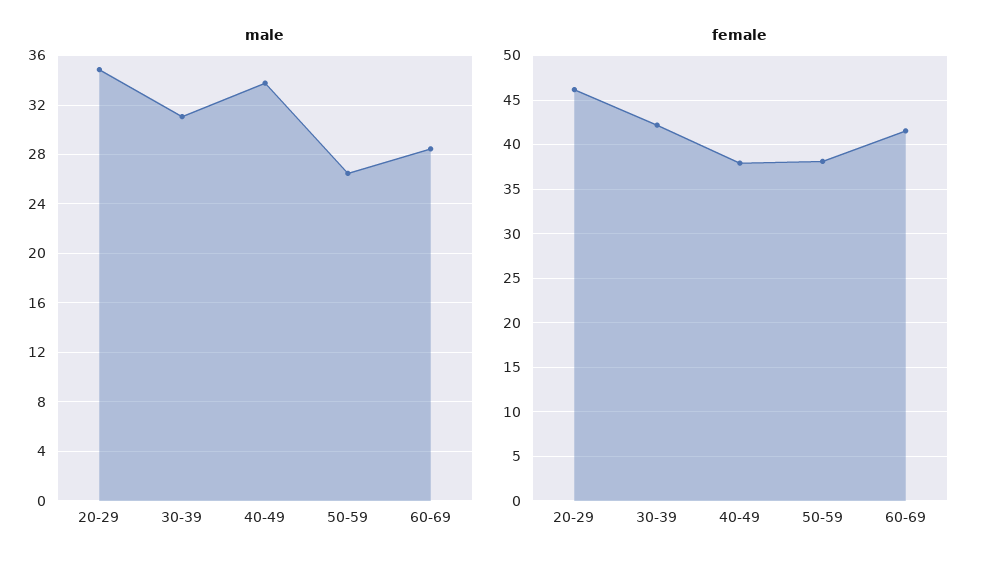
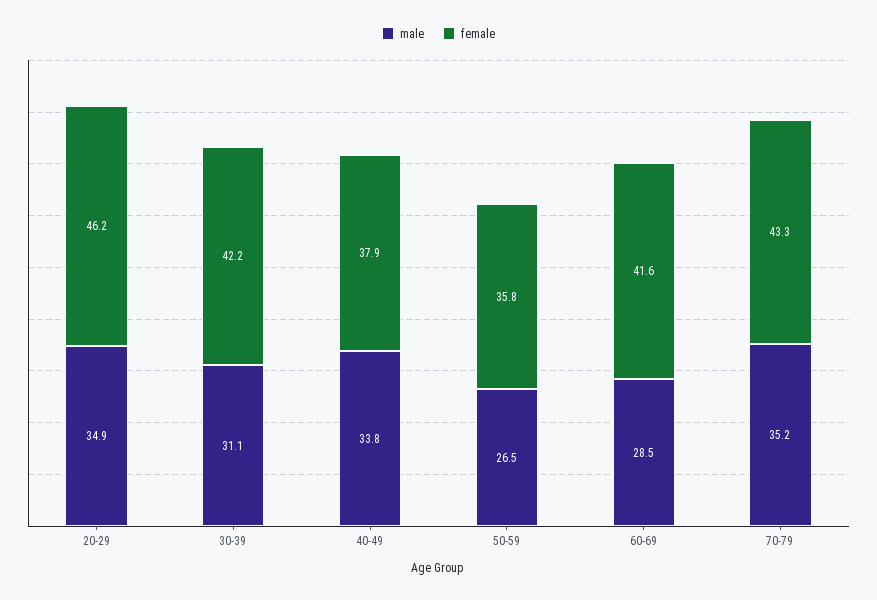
female, 50-59: 38 -> 35.8
male, 70-79: none -> 35.2
female, 70-79: none -> 43.3

